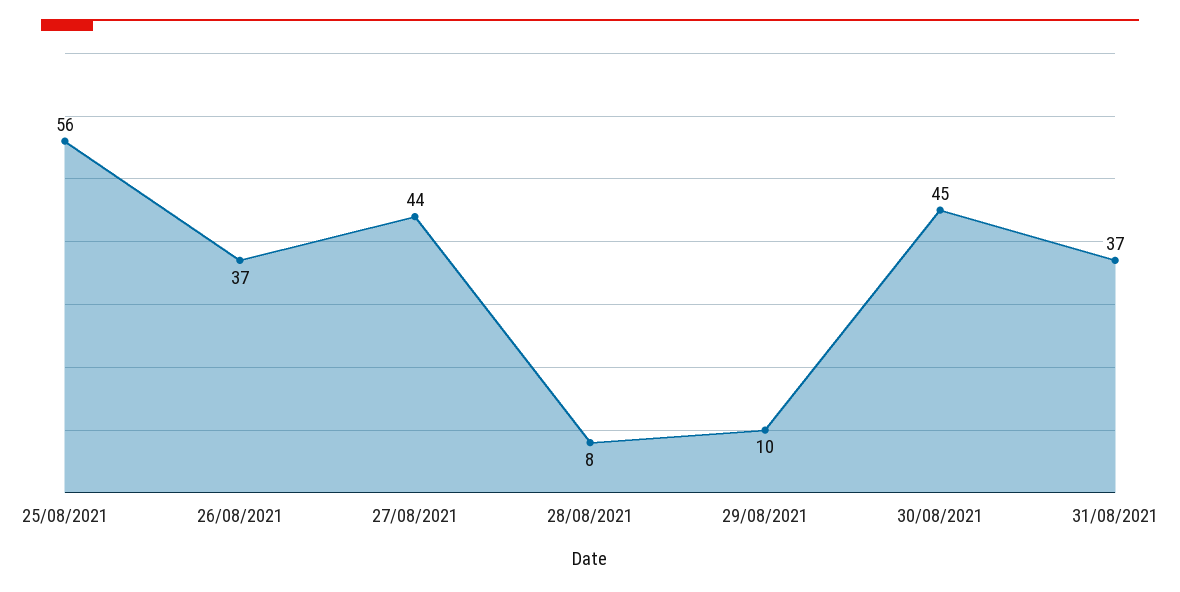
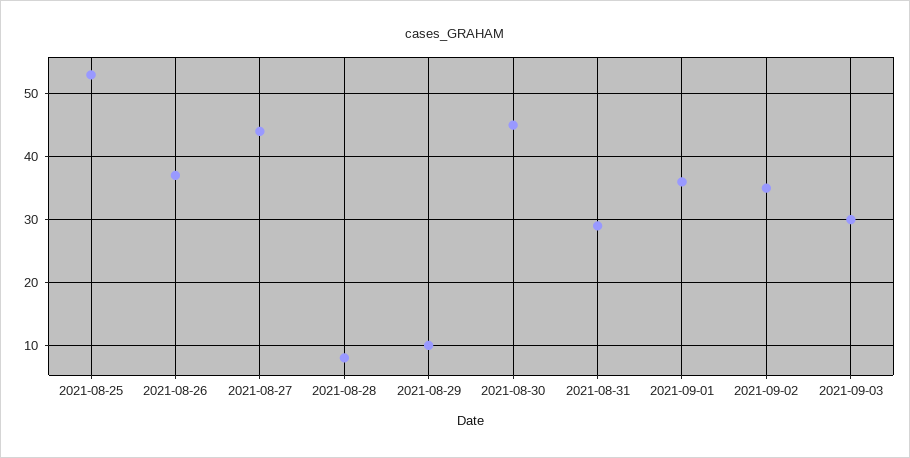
25/08/2021: 56 -> 53
31/08/2021: 37 -> 29
2021-09-01: none -> 36
2021-09-02: none -> 35
2021-09-03: none -> 30

